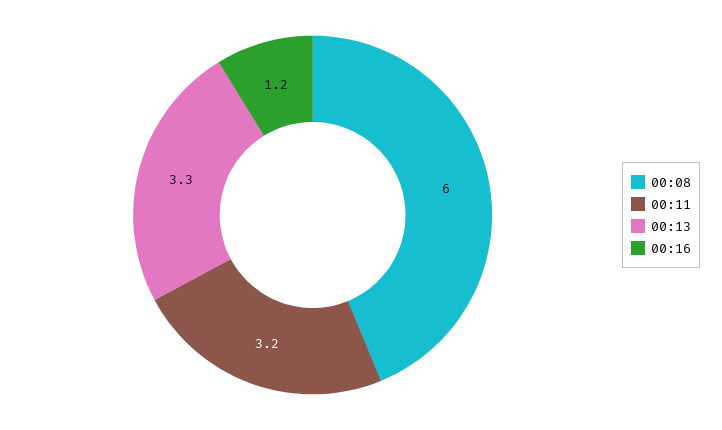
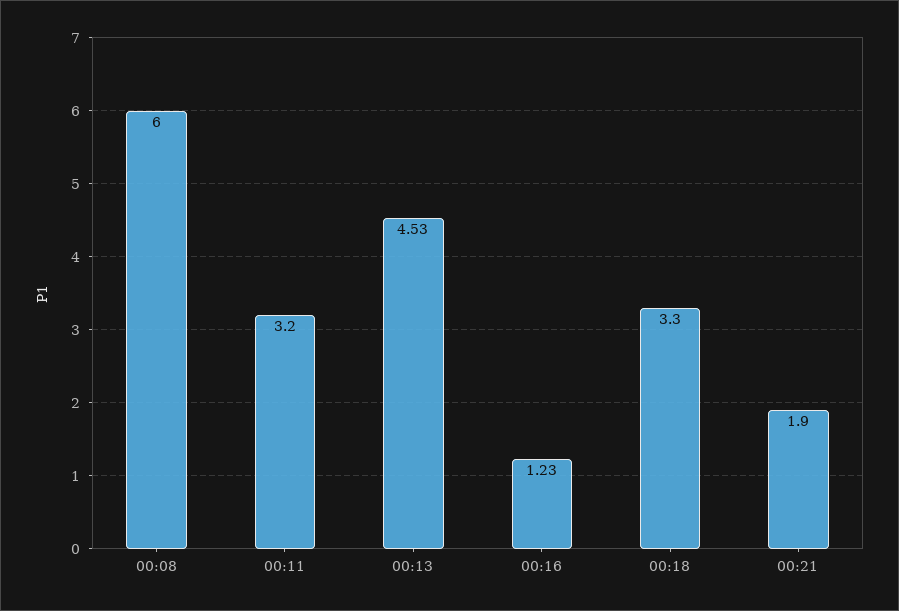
00:13: 3.3 -> 4.53
00:18: none -> 3.3
00:21: none -> 1.9

